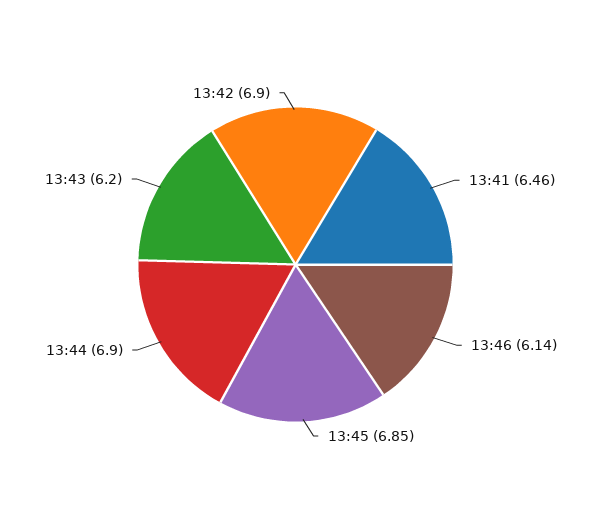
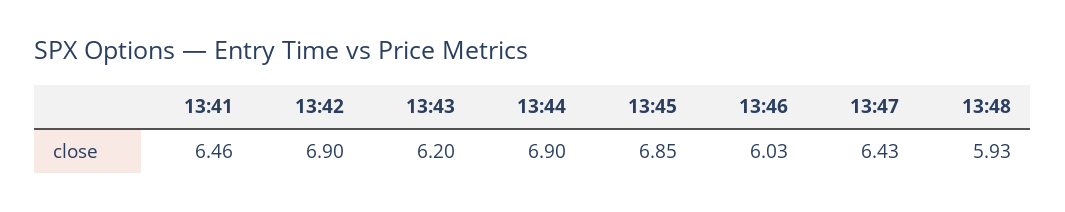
13:46: 6.14 -> 6.03
13:47: none -> 6.43
13:48: none -> 5.93

